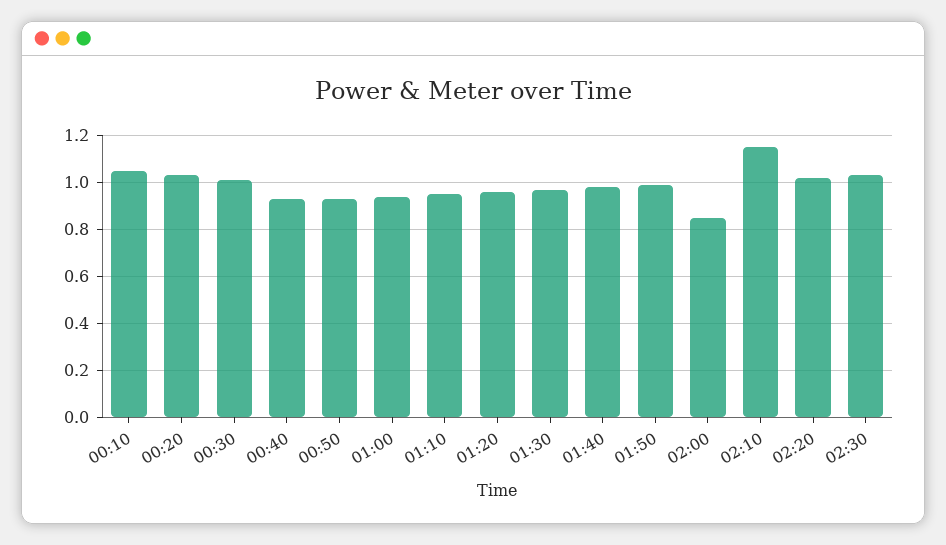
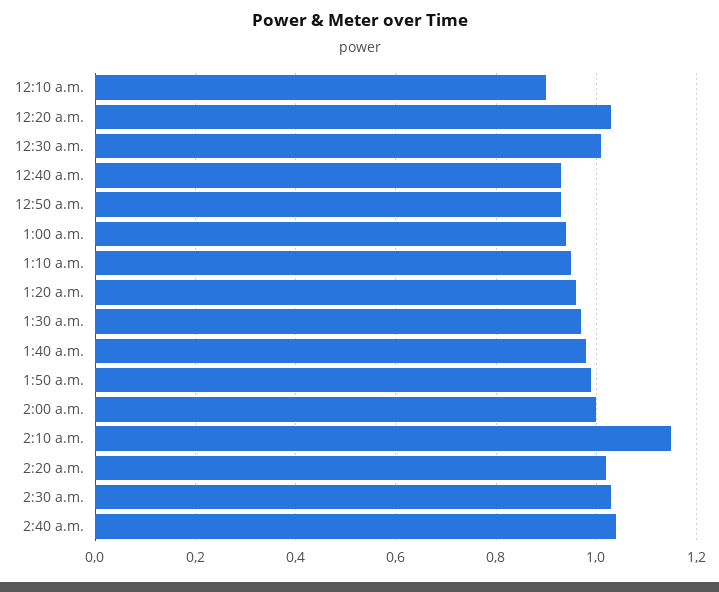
00:10: 1.05 -> 0.9
02:00: 0.85 -> 1
2:40 a.m.: none -> 1.05

